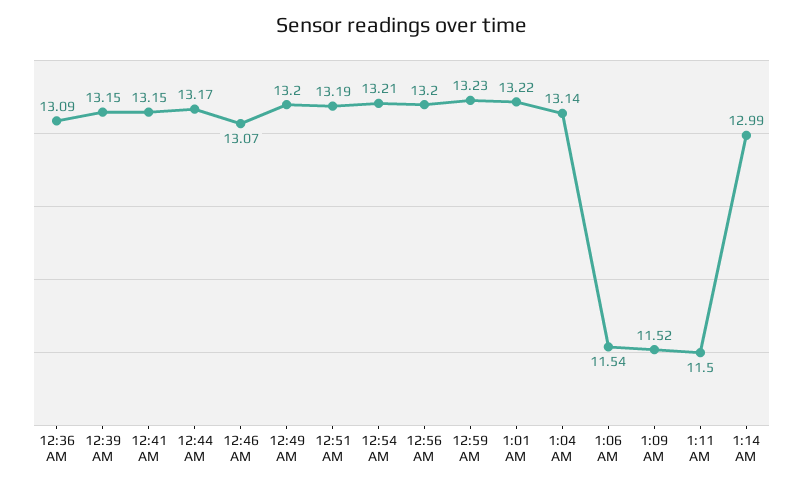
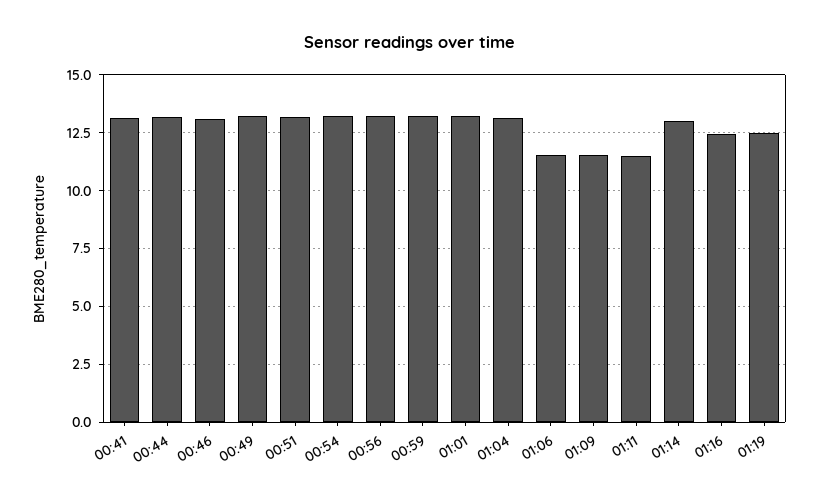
12:36 AM: 13.09 -> none
12:39 AM: 13.15 -> none
01:16: none -> 12.5
01:19: none -> 12.5

